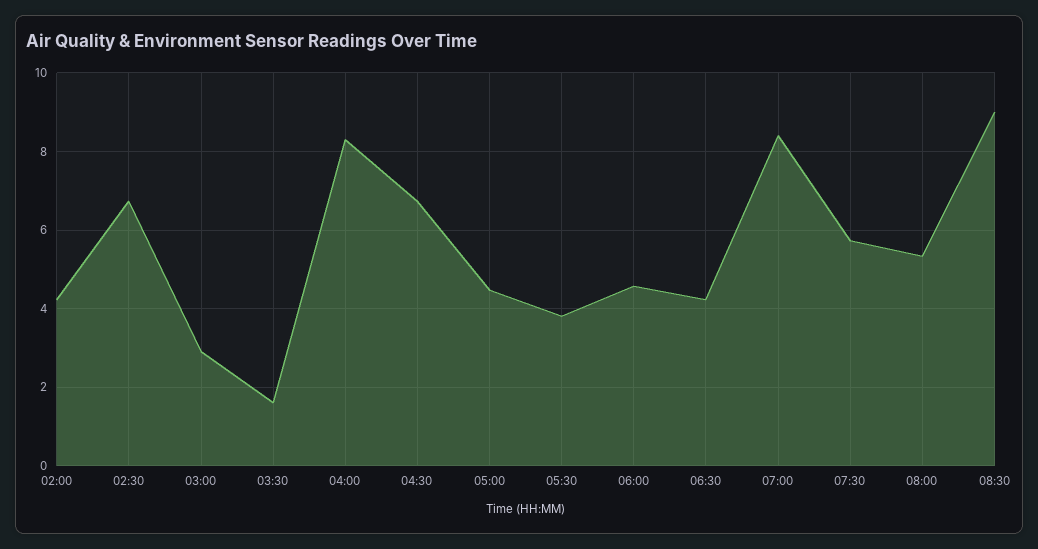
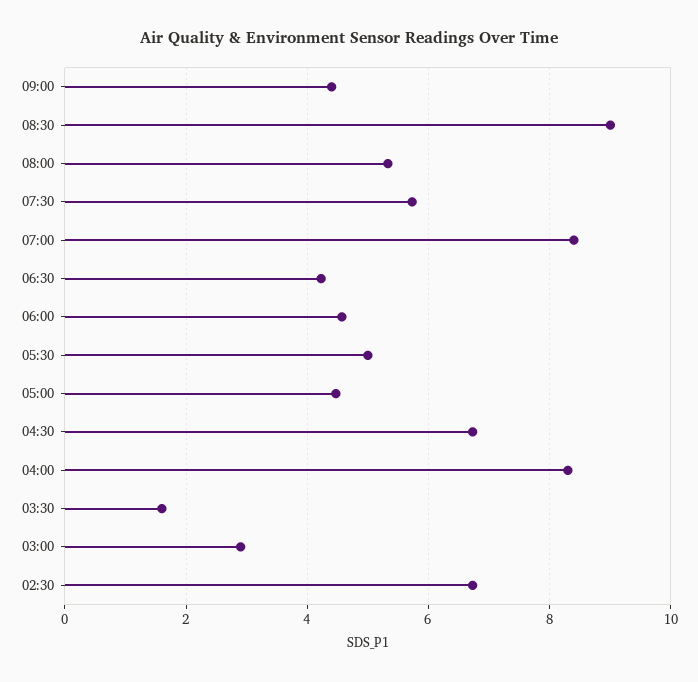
02:00: 4.2 -> none
05:30: 3.8 -> 5
09:00: none -> 4.4

